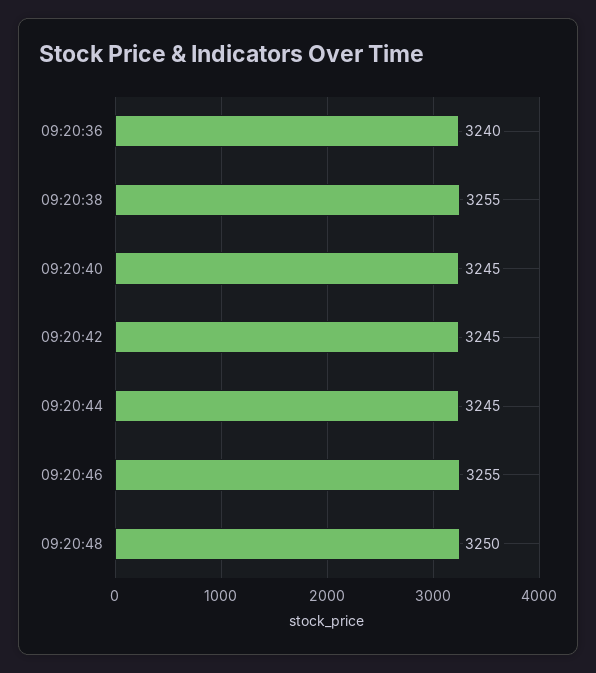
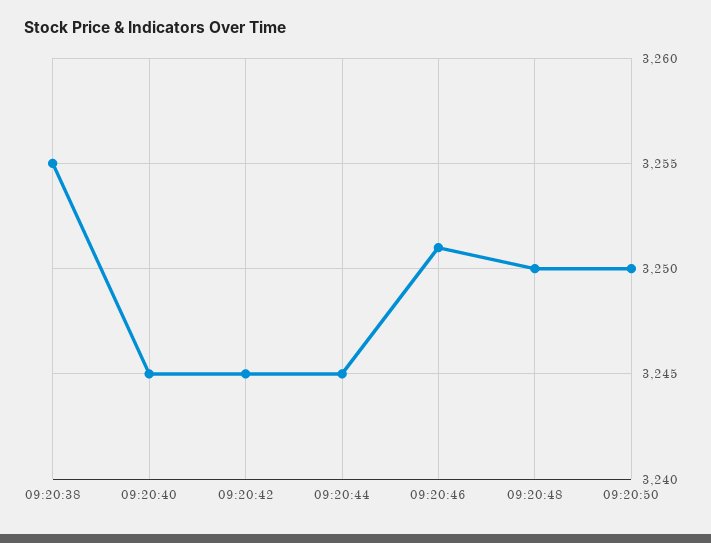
09:20:36: 3240 -> none
09:20:46: 3255 -> 3251
09:20:50: none -> 3250

